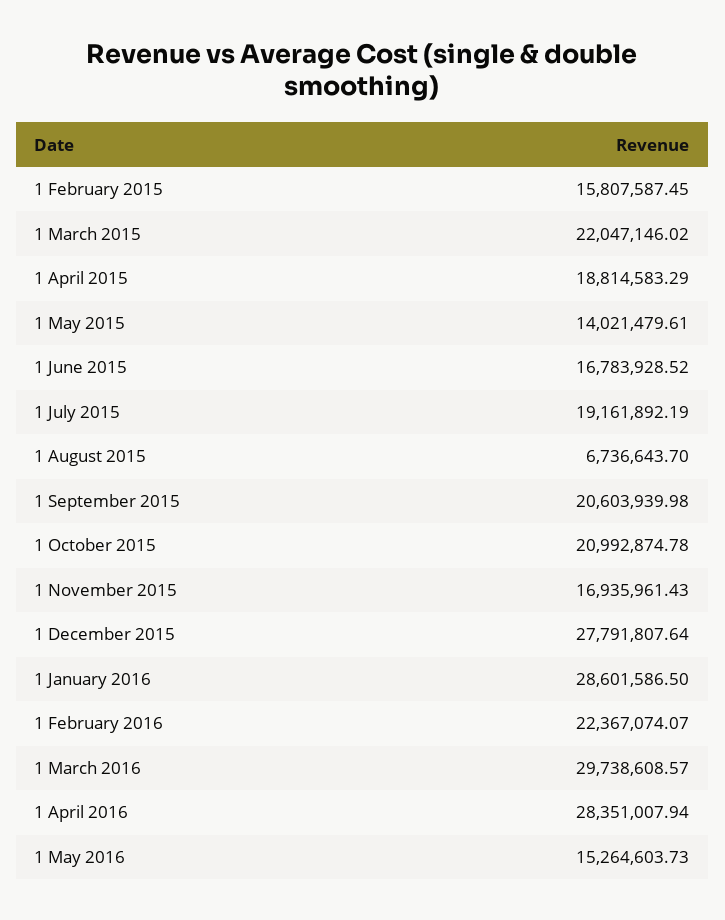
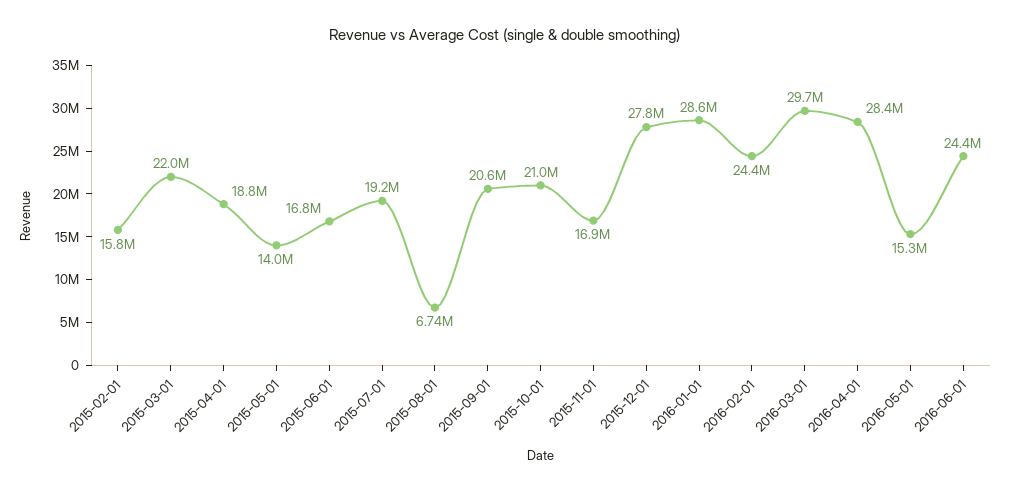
1 February 2016: 22367074.07 -> 24400000
2016-06-01: none -> 24400000

